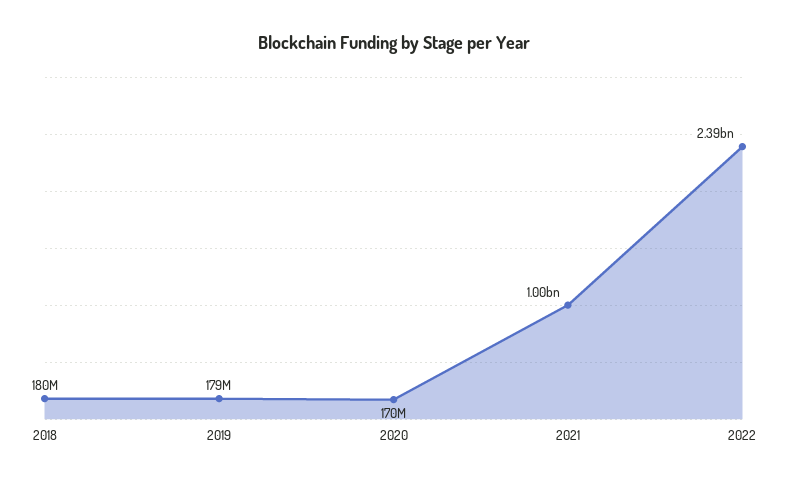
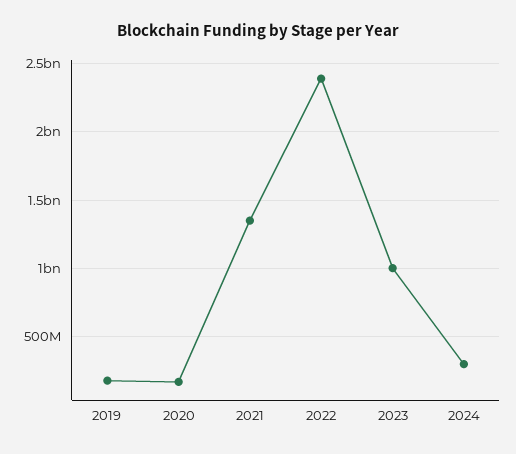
2018: 180000000 -> none
2021: 1000000000 -> 1350000000
2023: none -> 1000000000
2024: none -> 300000000

